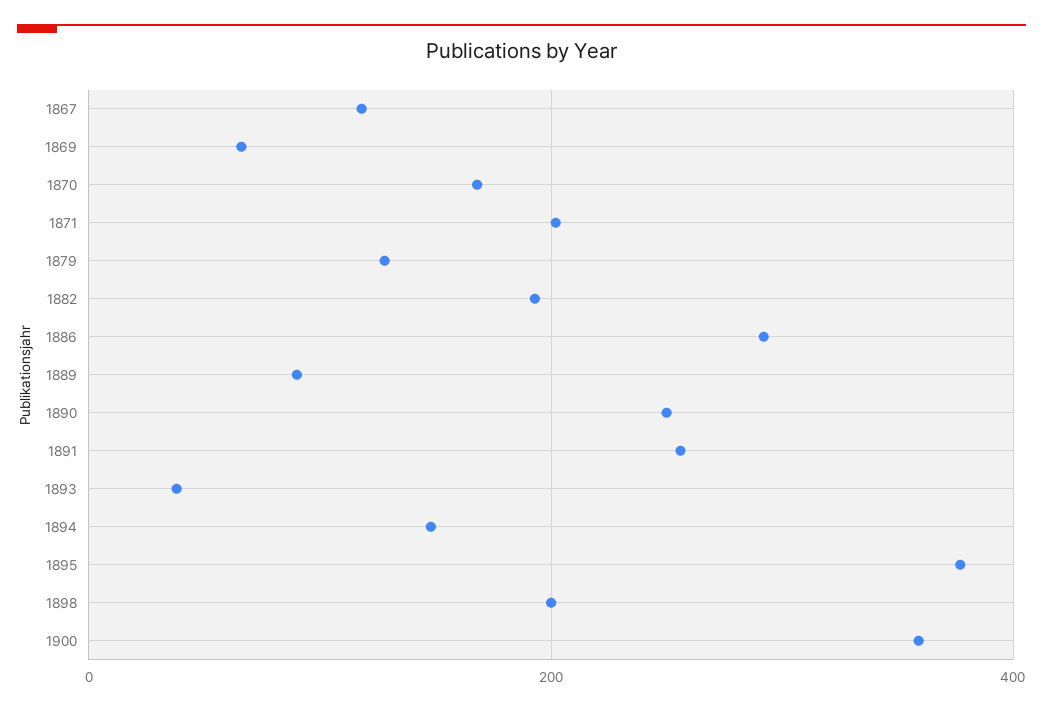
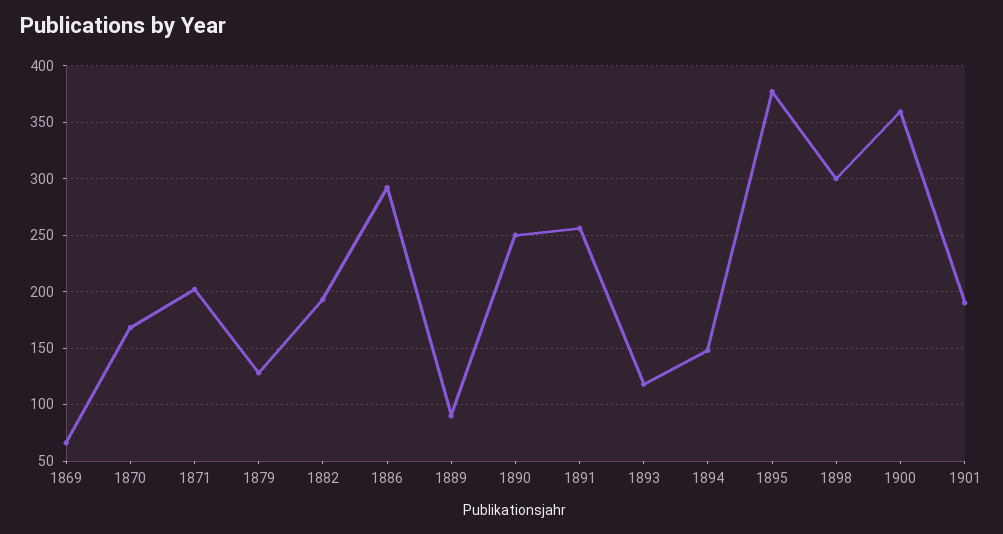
1867: 120 -> none
1893: 40 -> 120
1898: 200 -> 300
1901: none -> 190

